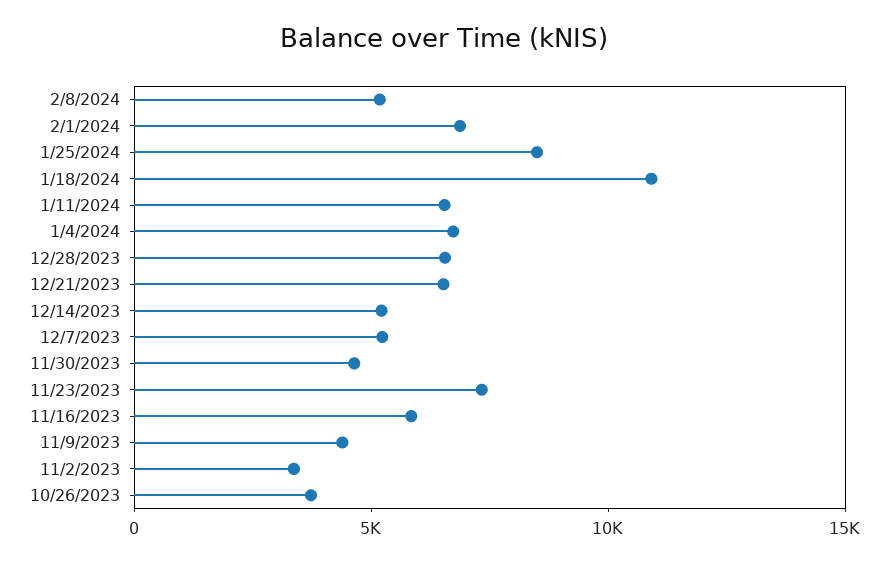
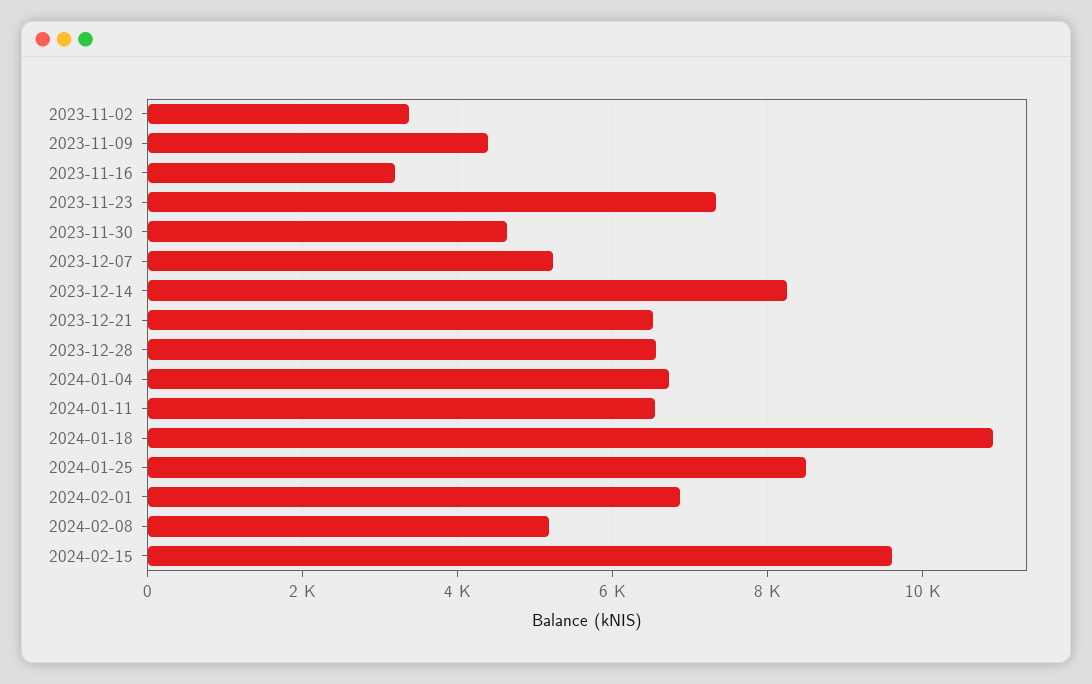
12/14/2023: 5000 -> 8200
11/16/2023: 6000 -> 3200
10/26/2023: 4000 -> none
2024-02-15: none -> 9600

